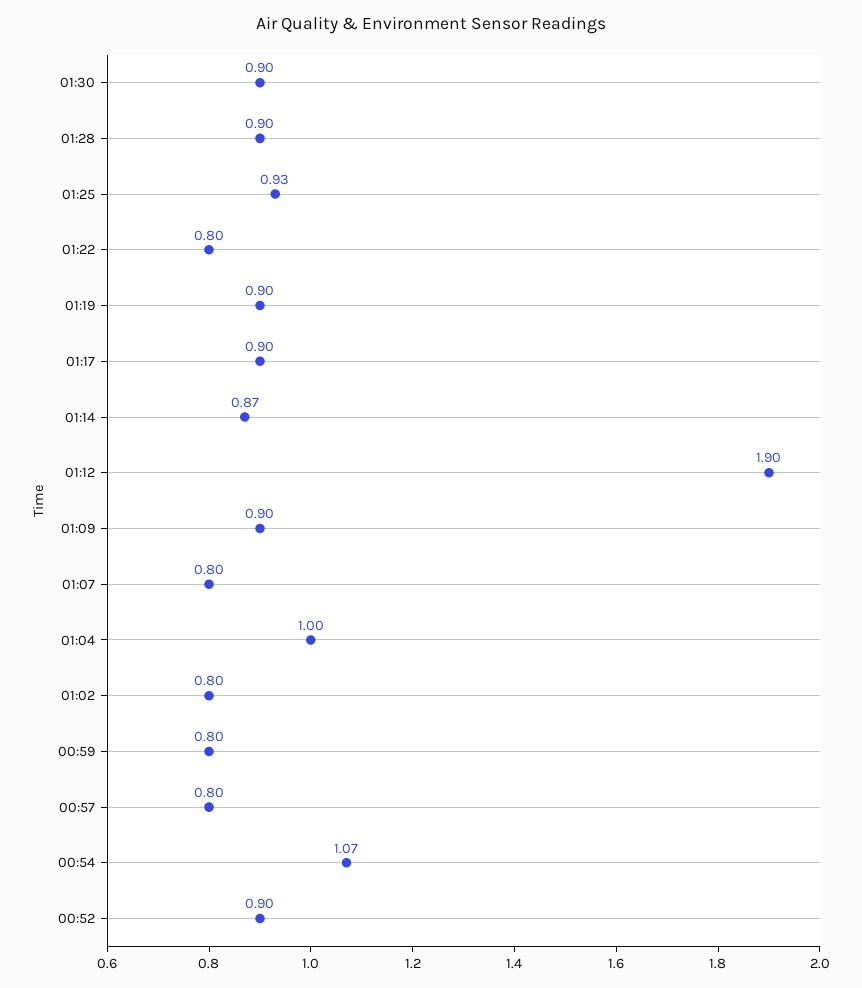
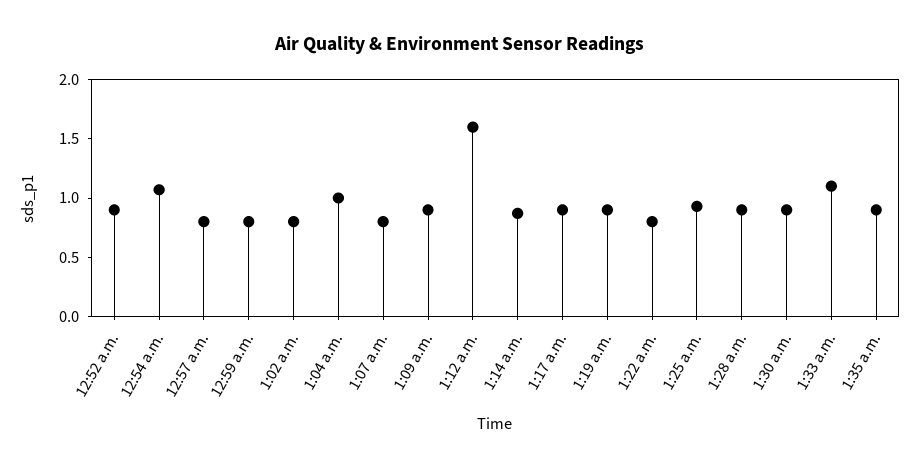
01:12: 1.9 -> 1.6
1:33 a.m.: none -> 1.1
1:35 a.m.: none -> 0.9

